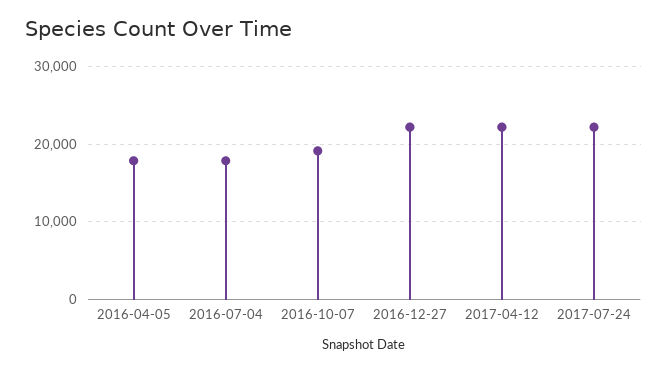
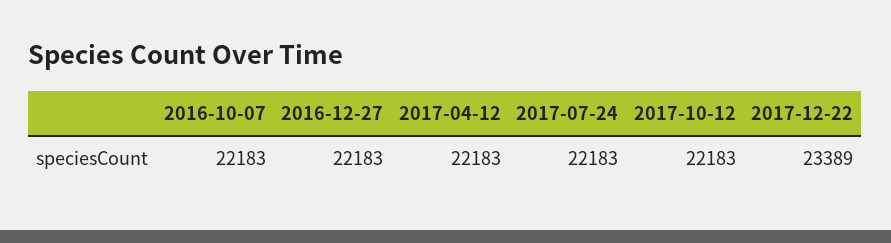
2016-04-05: 18000 -> none
2016-07-04: 18000 -> none
2016-10-07: 19000 -> 22183
2017-10-12: none -> 22183
2017-12-22: none -> 23389

